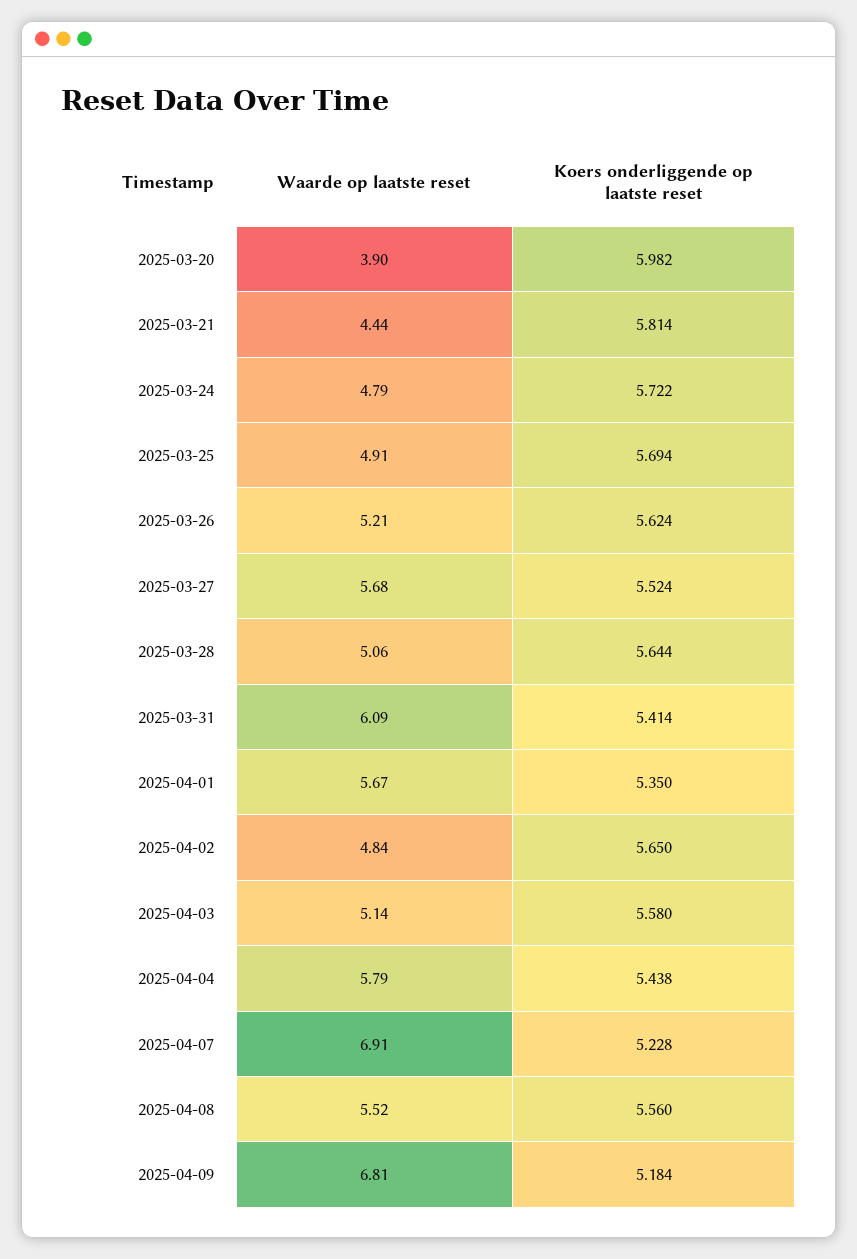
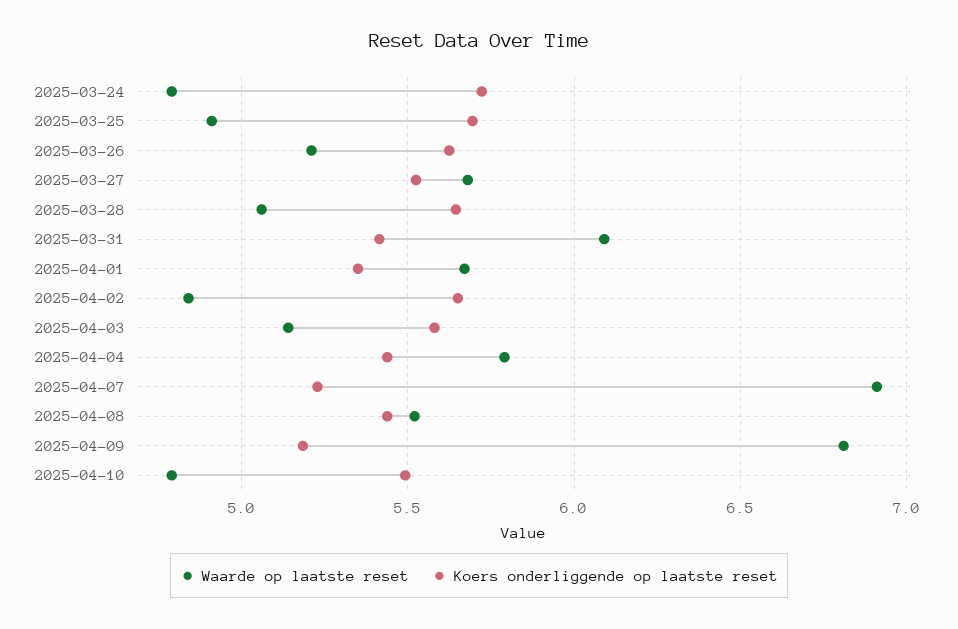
Waarde op laatste reset, 2025-03-20: 3.9 -> none
Koers onderliggende op laatste reset, 2025-03-20: 5.982 -> none
Waarde op laatste reset, 2025-03-21: 4.44 -> none
Koers onderliggende op laatste reset, 2025-03-21: 5.814 -> none
Koers onderliggende op laatste reset, 2025-04-08: 5.56 -> 5.45
Waarde op laatste reset, 2025-04-10: none -> 4.8
Koers onderliggende op laatste reset, 2025-04-10: none -> 5.5

